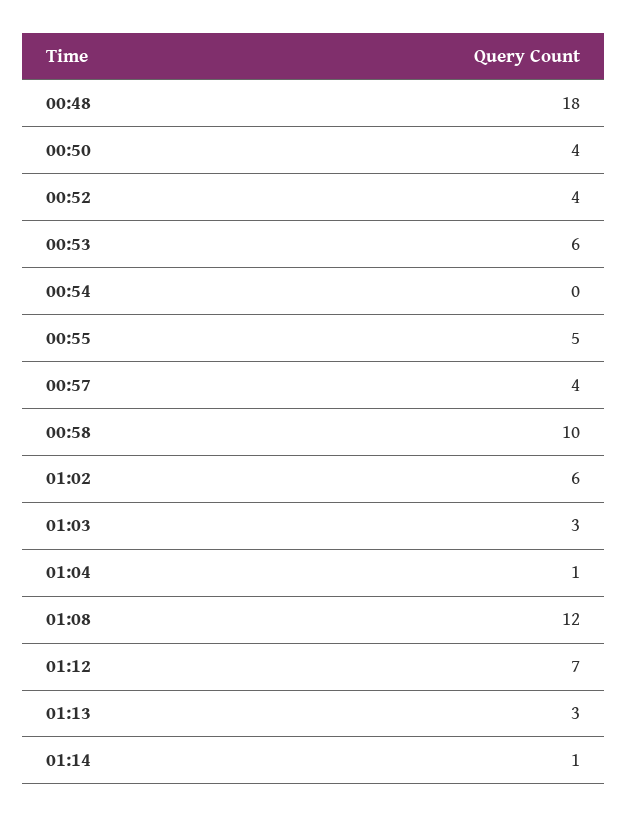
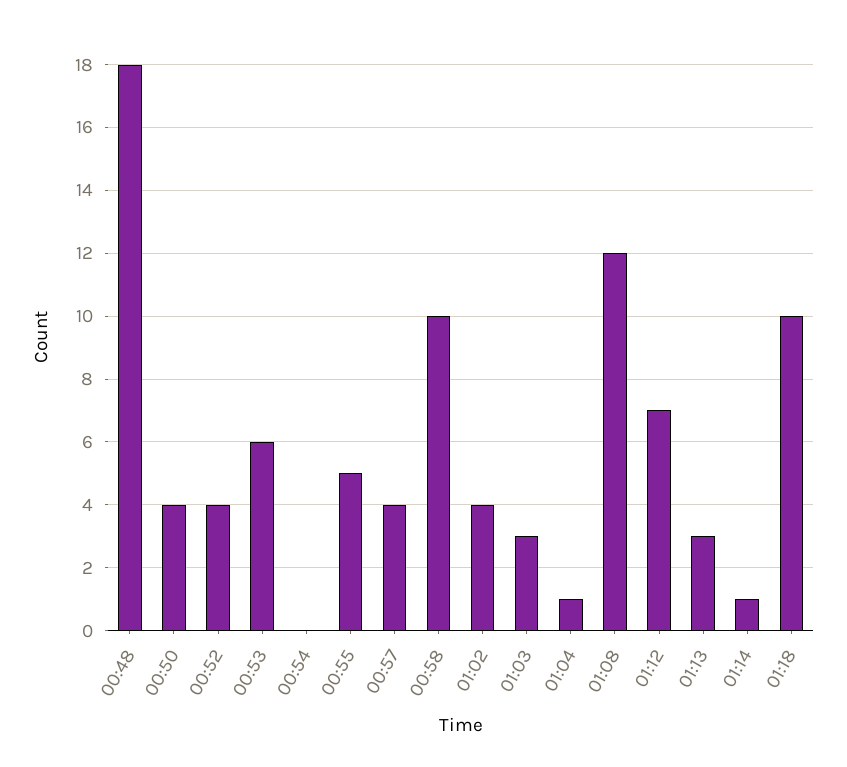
01:02: 6 -> 4
01:18: none -> 10

